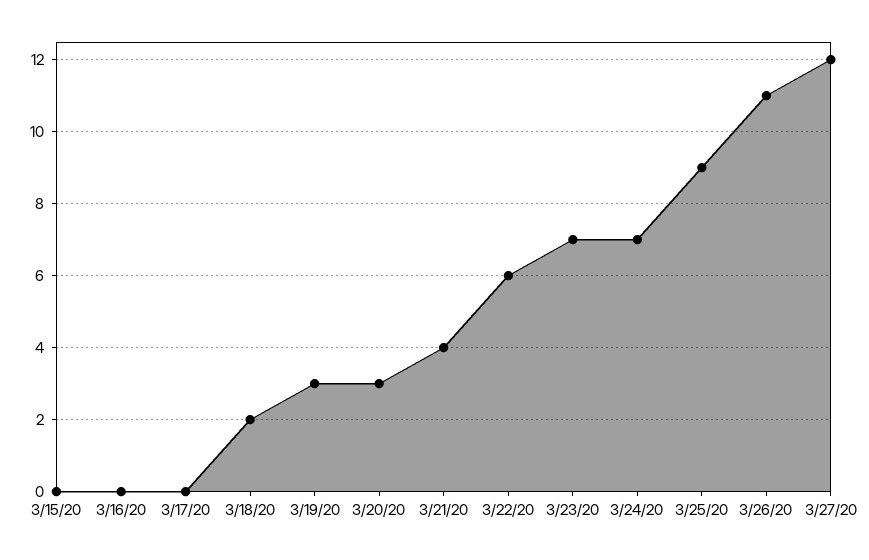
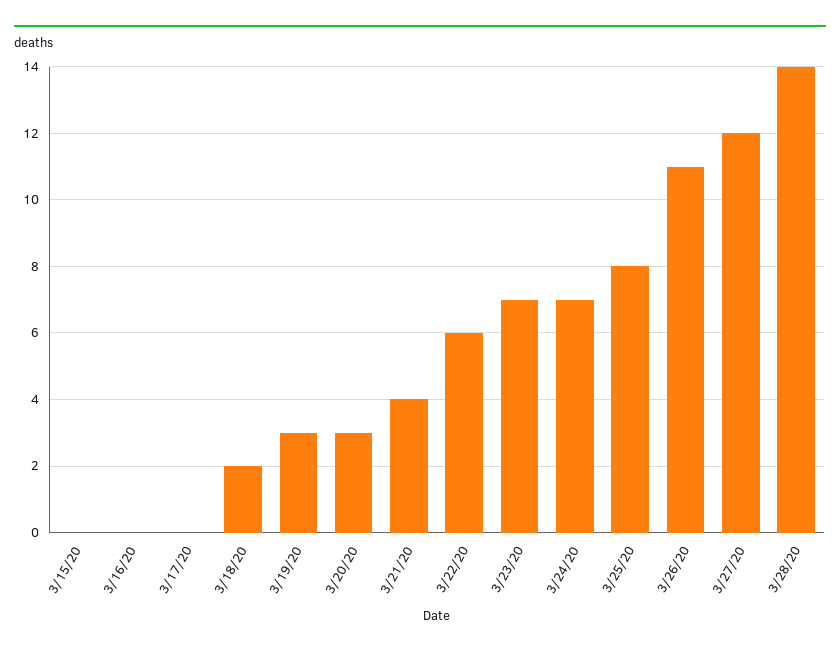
3/25/20: 9 -> 8
3/28/20: none -> 14

